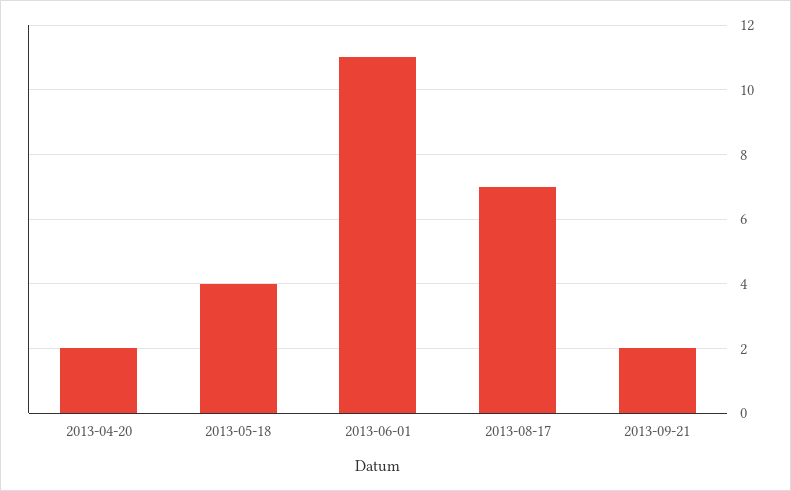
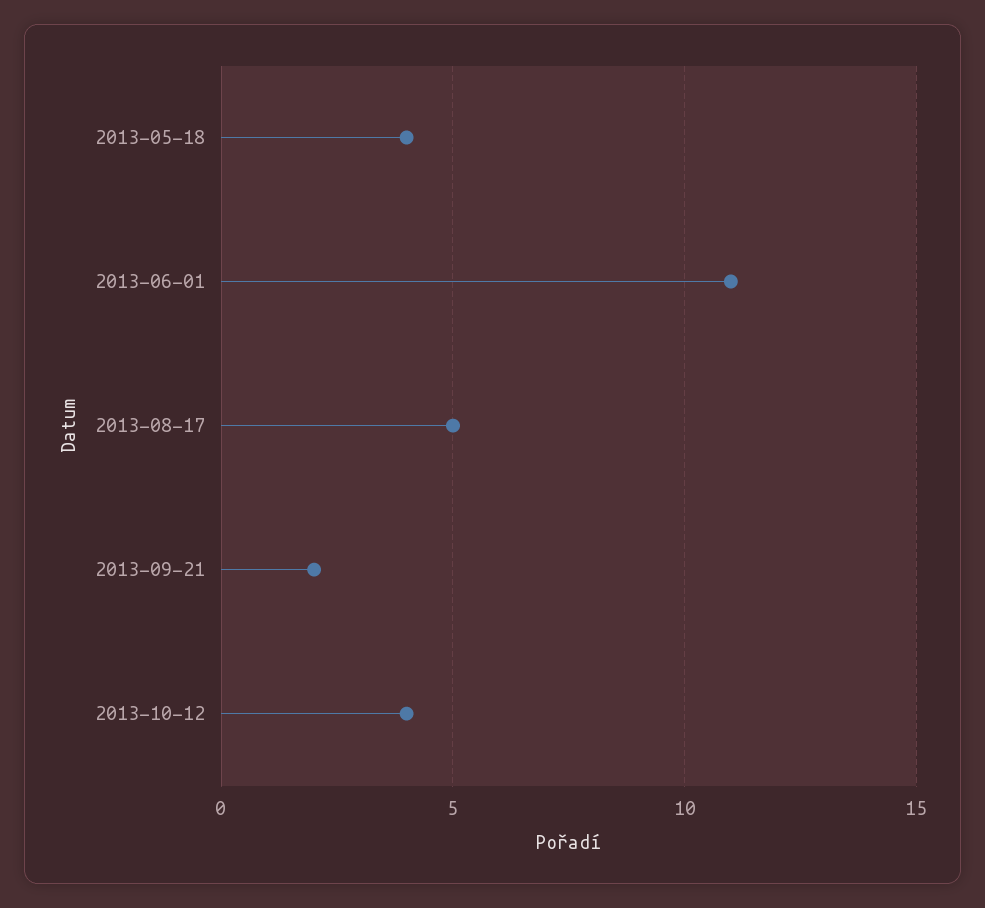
2013-04-20: 2 -> none
2013-08-17: 7 -> 5
2013-10-12: none -> 4

